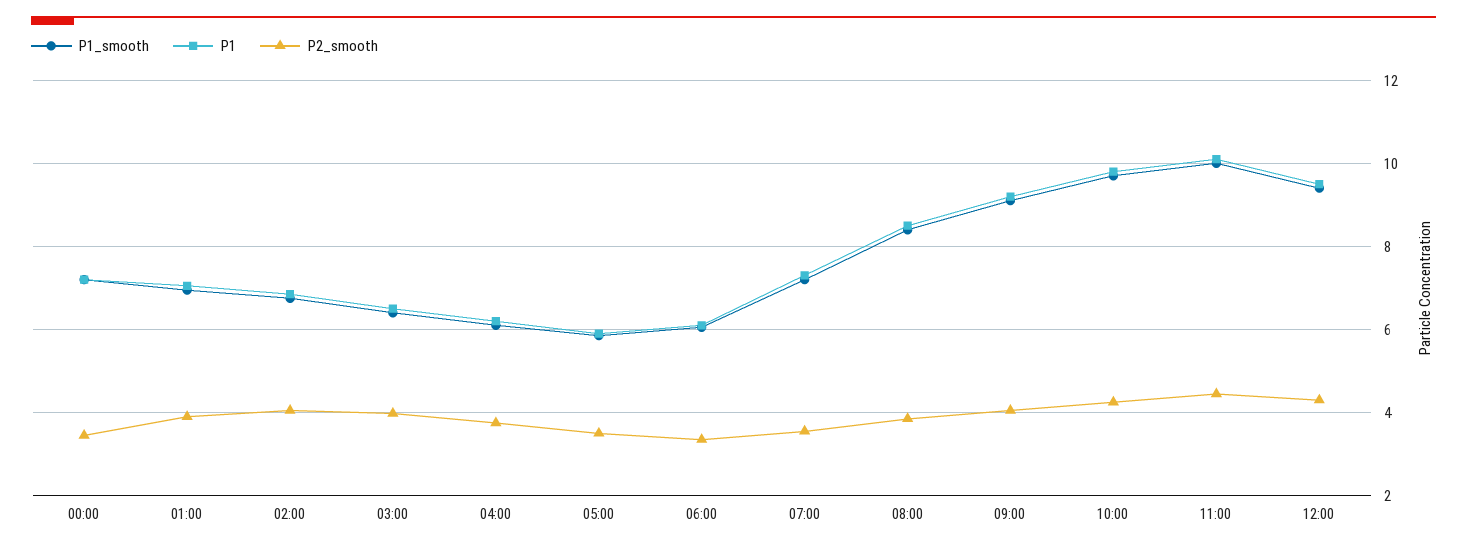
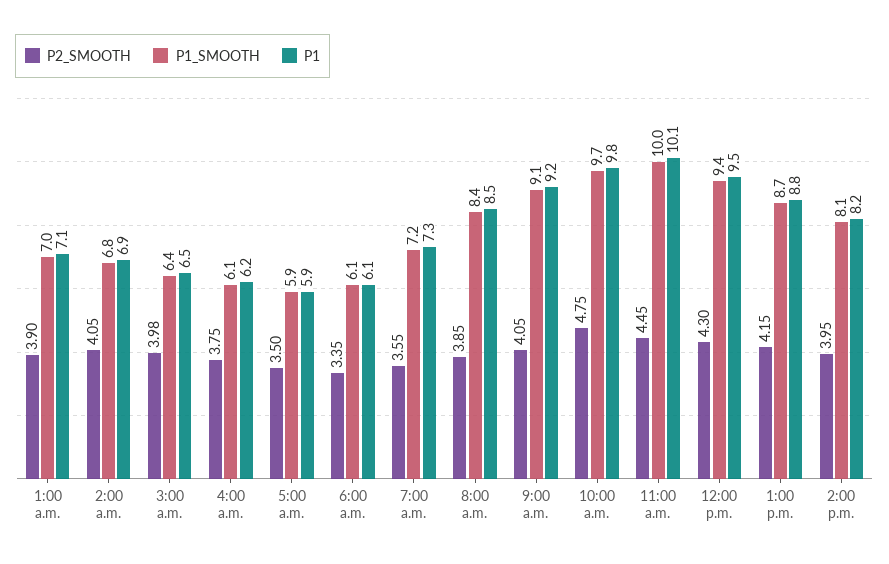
P1_smooth, 00:00: 7.2 -> none
P1, 00:00: 7.2 -> none
P2_smooth, 00:00: 3.4 -> none
P2_smooth, 10:00: 4.2 -> 4.75
P2_smooth, 1:00 p.m.: none -> 4.15
P1_smooth, 1:00 p.m.: none -> 8.7
P1, 1:00 p.m.: none -> 8.8
P2_smooth, 2:00 p.m.: none -> 3.95
P1_smooth, 2:00 p.m.: none -> 8.1
P1, 2:00 p.m.: none -> 8.2

